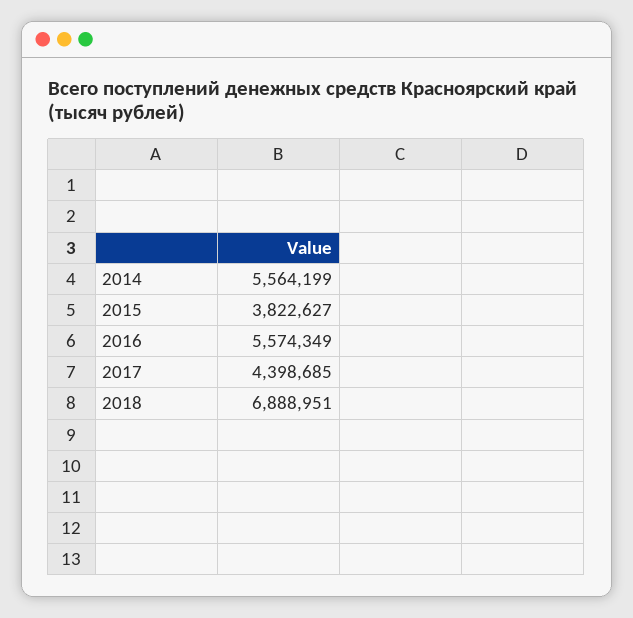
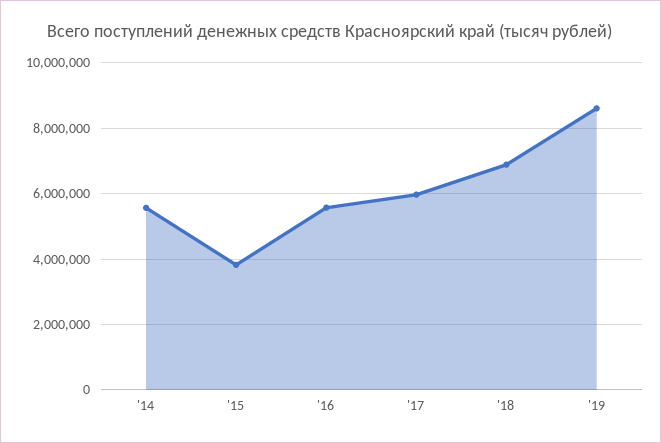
2017: 4398685 -> 6000000
'19: none -> 8600000

